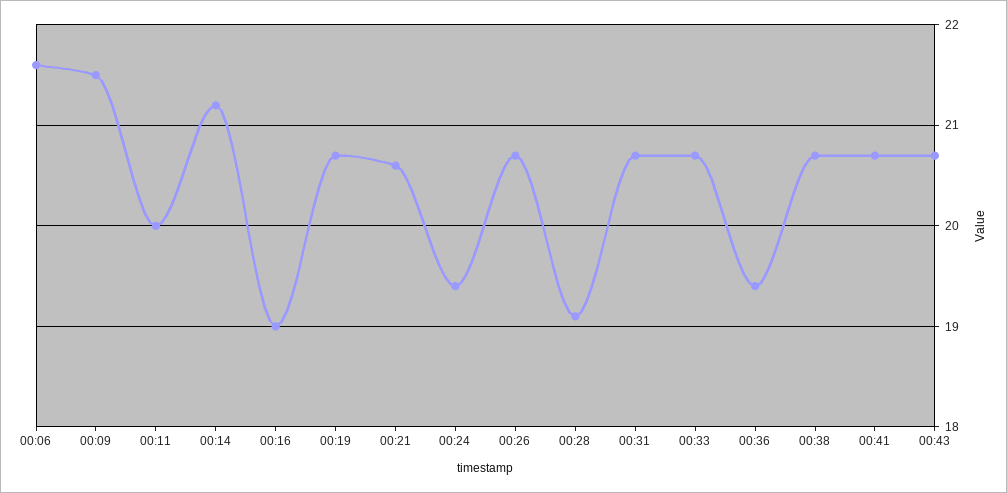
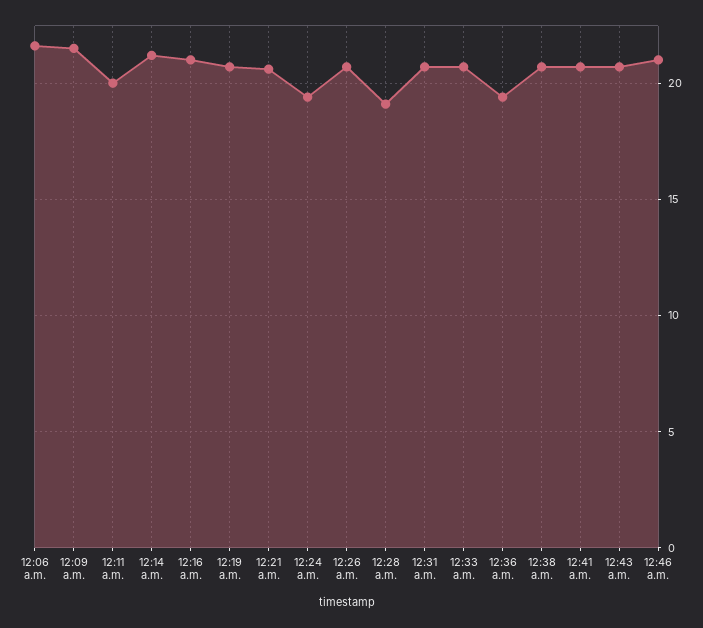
00:16: 19 -> 21
12:46 a.m.: none -> 21

